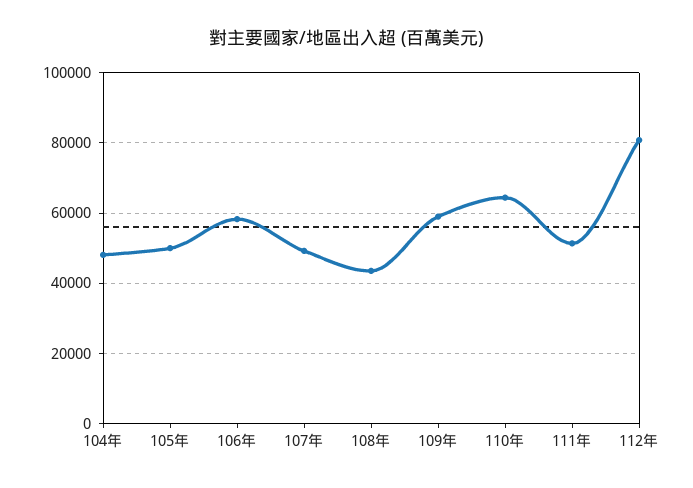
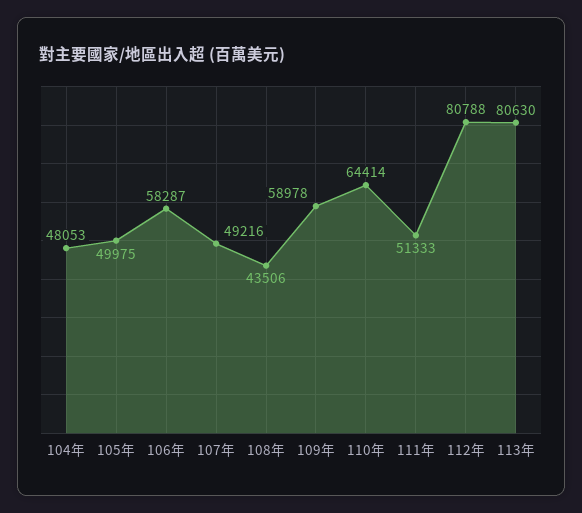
113年: none -> 80630

